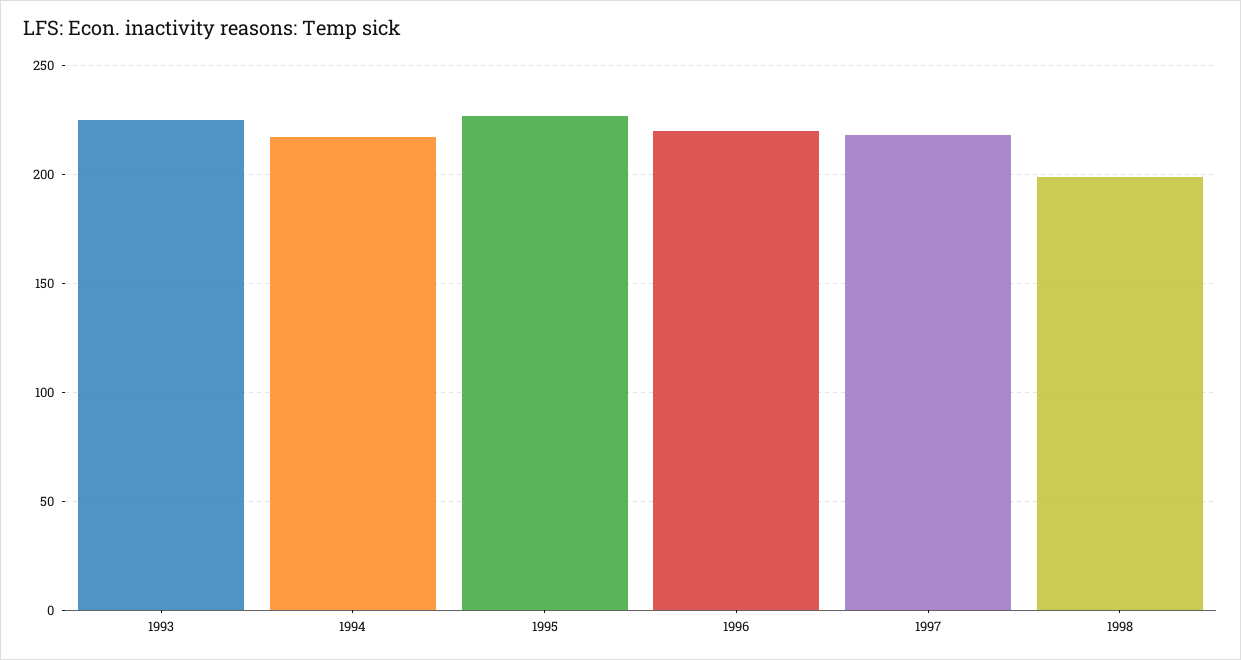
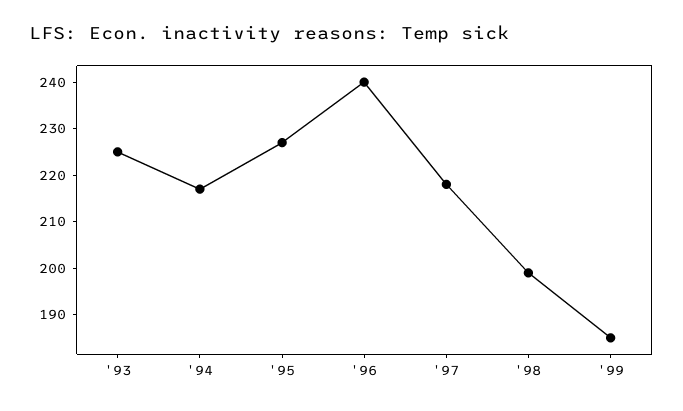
1996: 220 -> 240
'99: none -> 185

